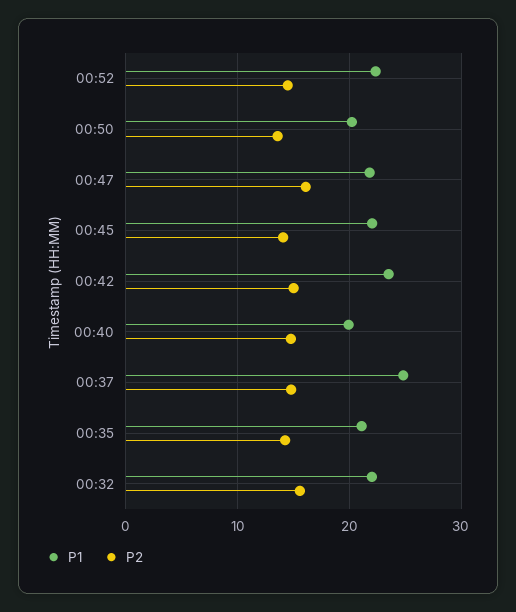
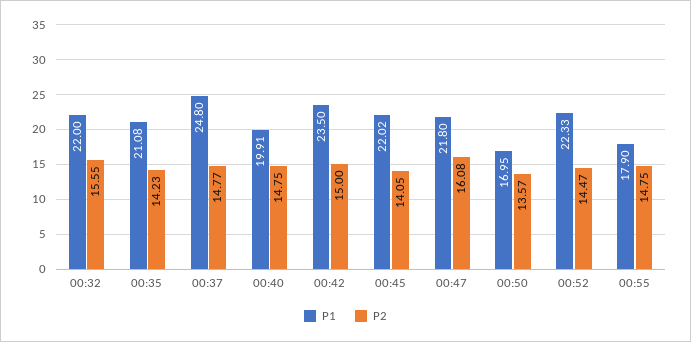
P1, 00:50: 20 -> 16.95
P1, 00:55: none -> 17.9
P2, 00:55: none -> 14.75

